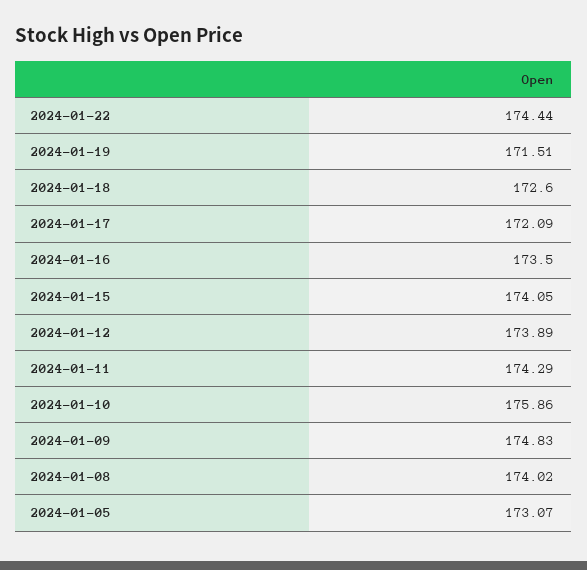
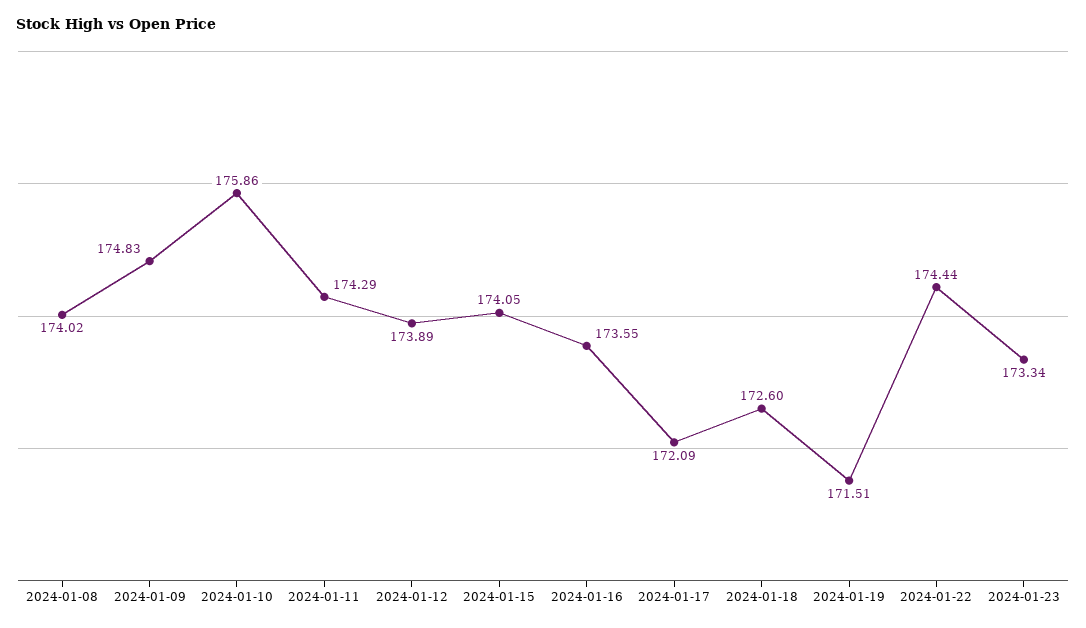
2024-01-16: 173.5 -> 173.55
2024-01-05: 173.07 -> none
2024-01-23: none -> 173.34

